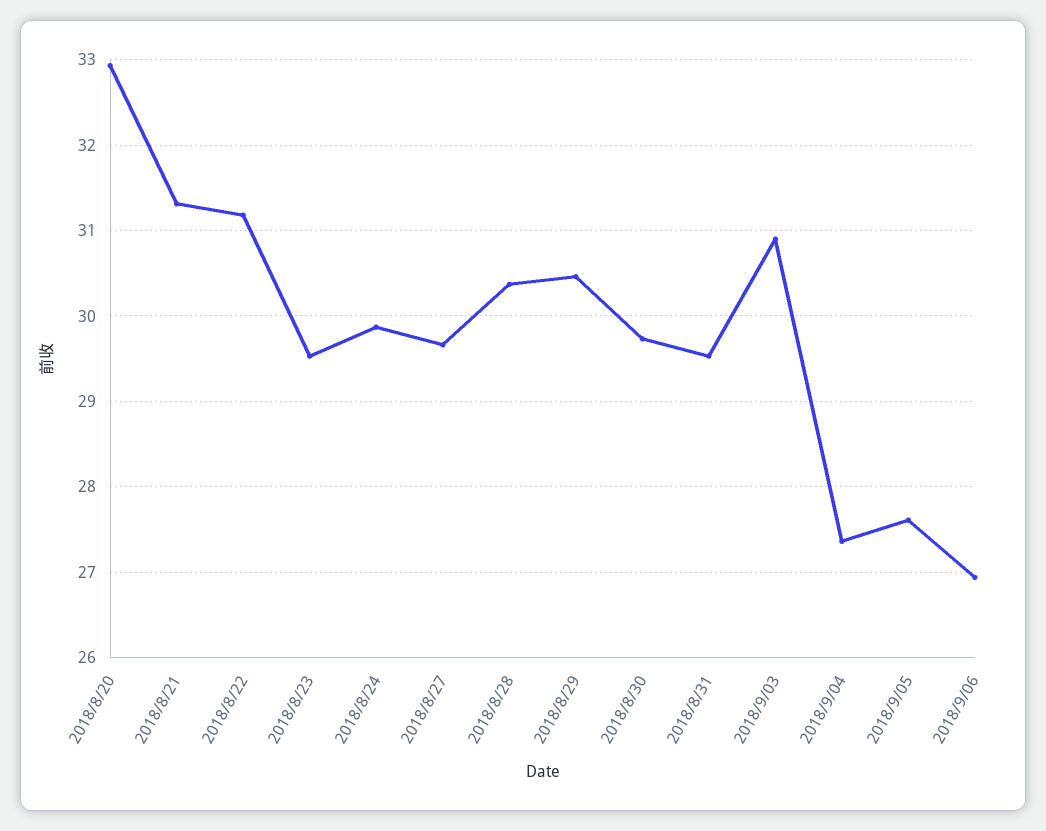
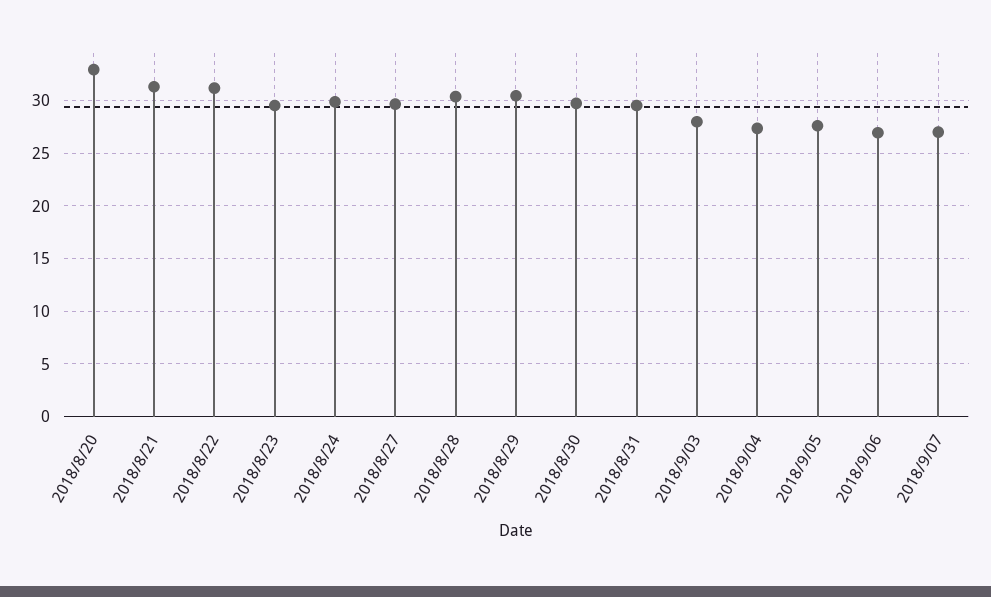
2018/9/03: 30.9 -> 28
2018/9/07: none -> 27

